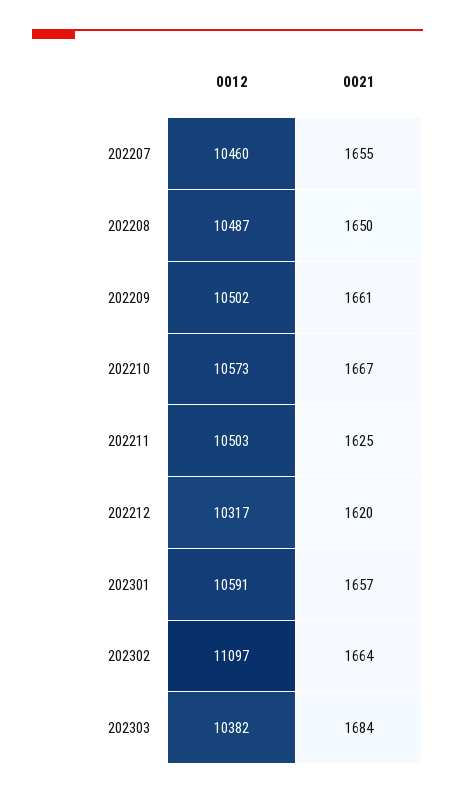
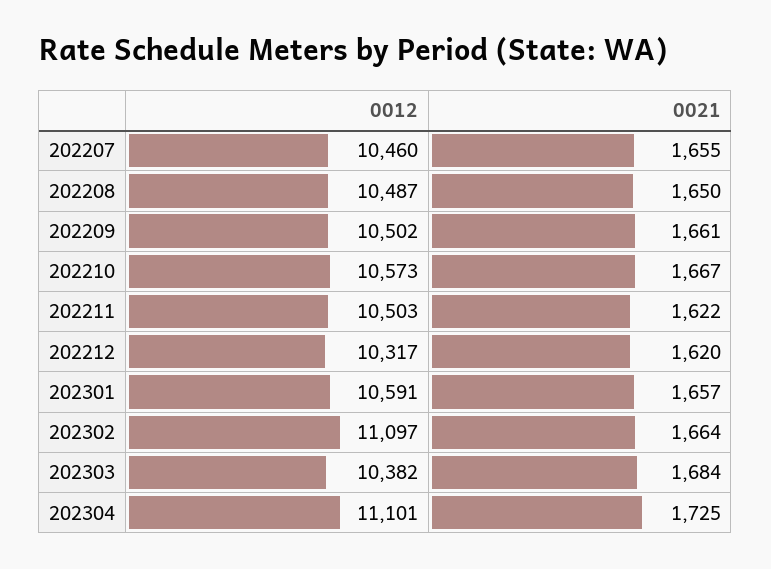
0021, 202211: 1625 -> 1622
0012, 202304: none -> 11101
0021, 202304: none -> 1725

